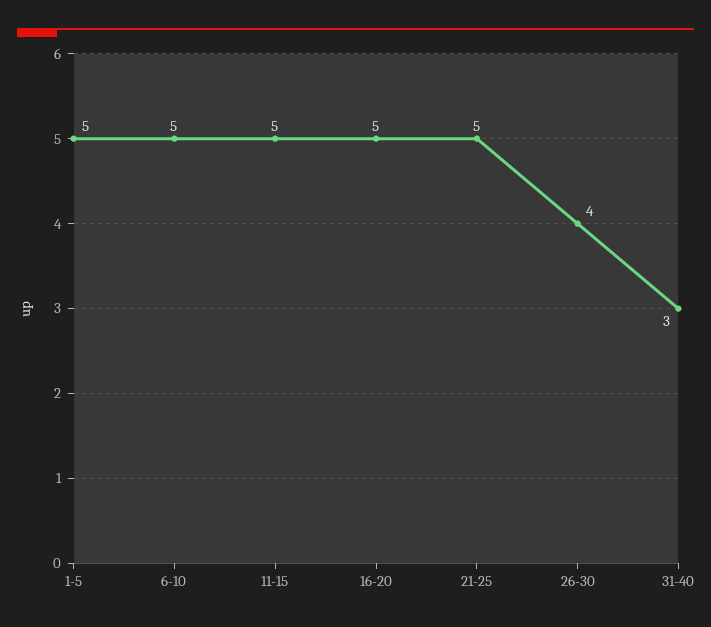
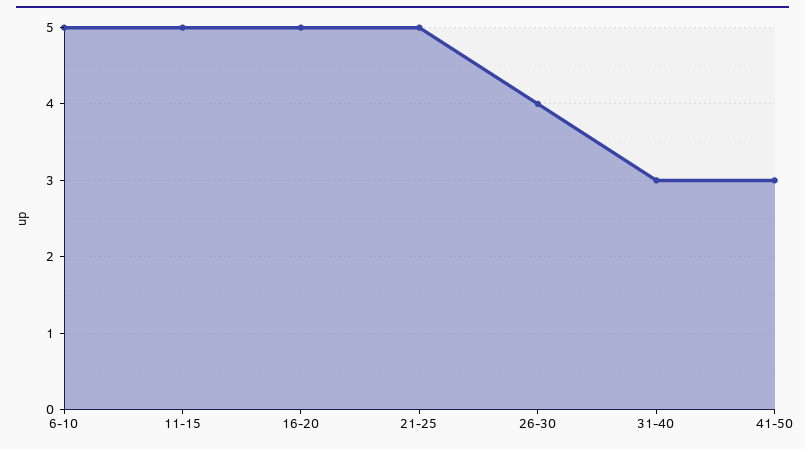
1-5: 5 -> none
41-50: none -> 3

